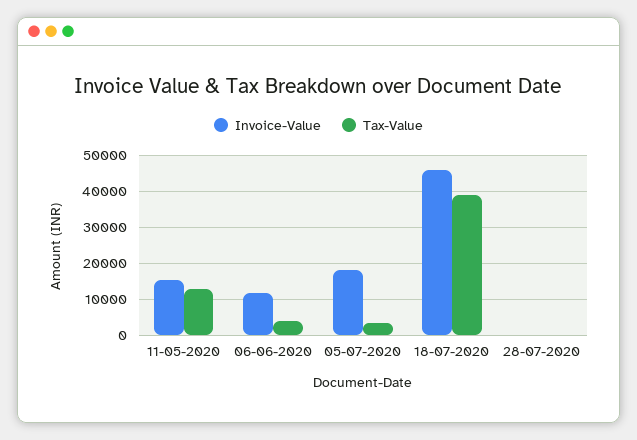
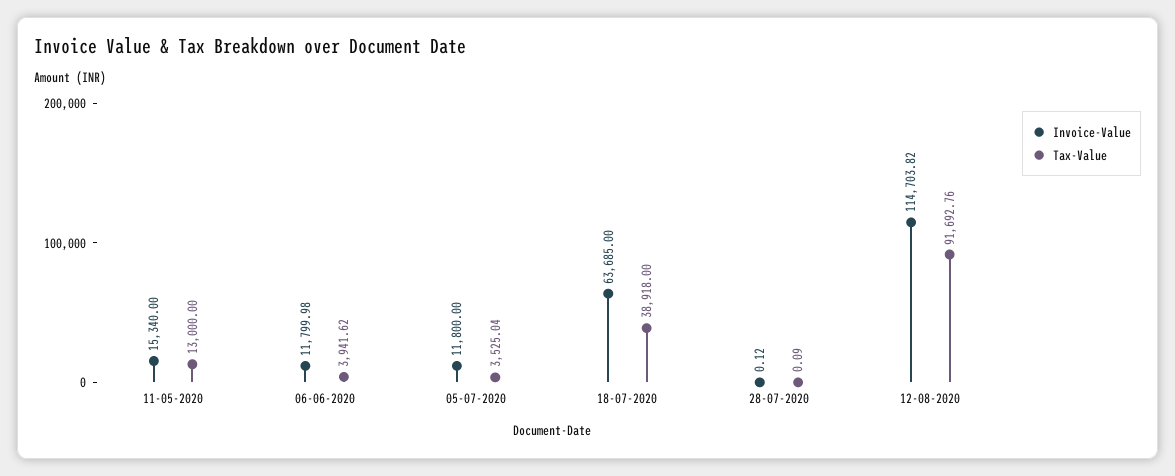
Invoice-Value, 05-07-2020: 18000 -> 11800
Invoice-Value, 18-07-2020: 46000 -> 63685
Invoice-Value, 12-08-2020: none -> 114703.82
Tax-Value, 12-08-2020: none -> 91692.76

